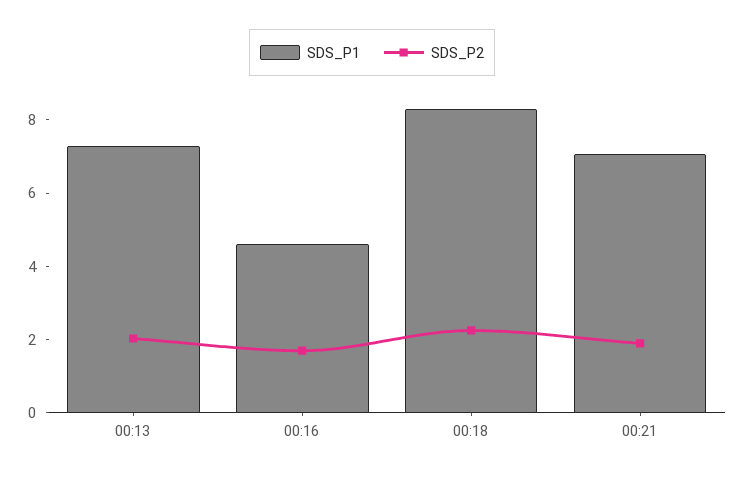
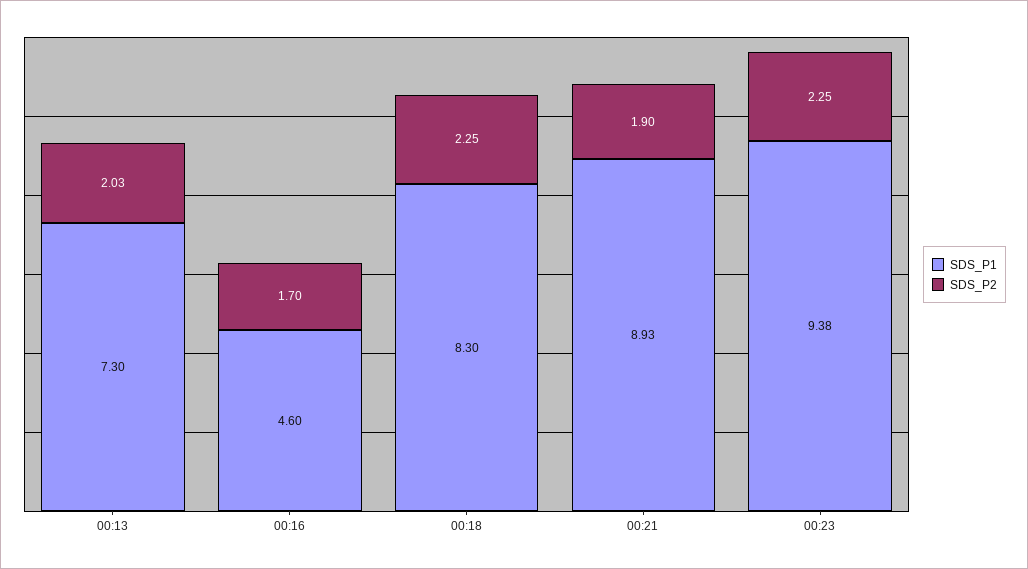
SDS_P1, 00:21: 7 -> 8.93
SDS_P1, 00:23: none -> 9.38
SDS_P2, 00:23: none -> 2.25

